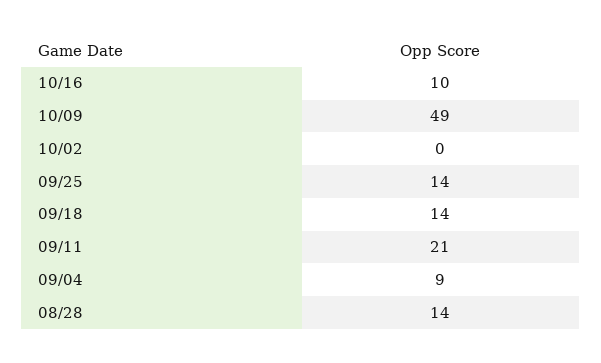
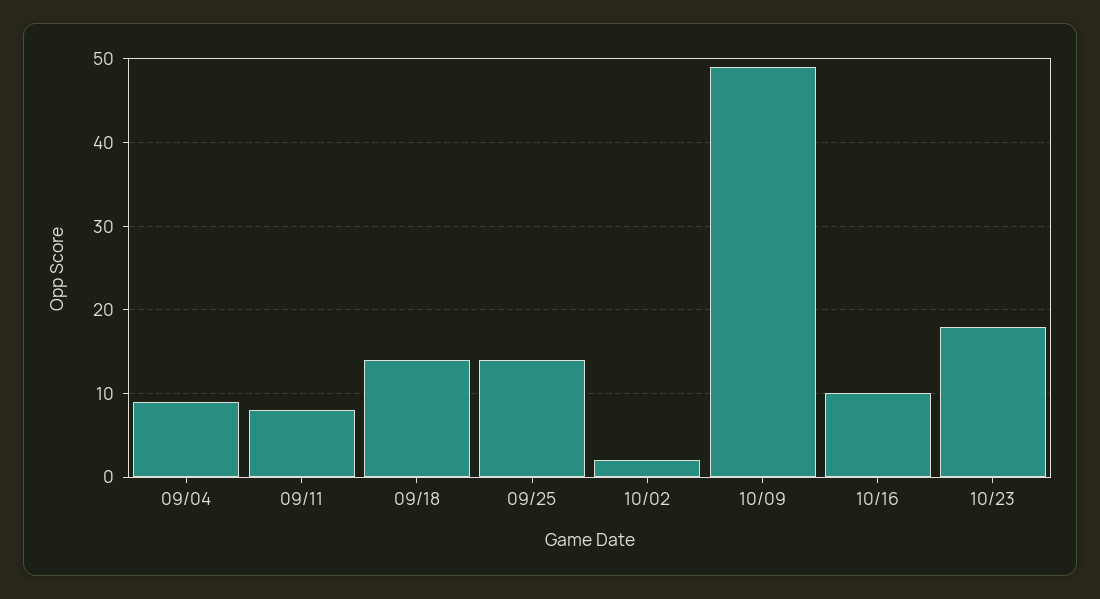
10/02: 0 -> 2
09/11: 21 -> 8
08/28: 14 -> none
10/23: none -> 18

